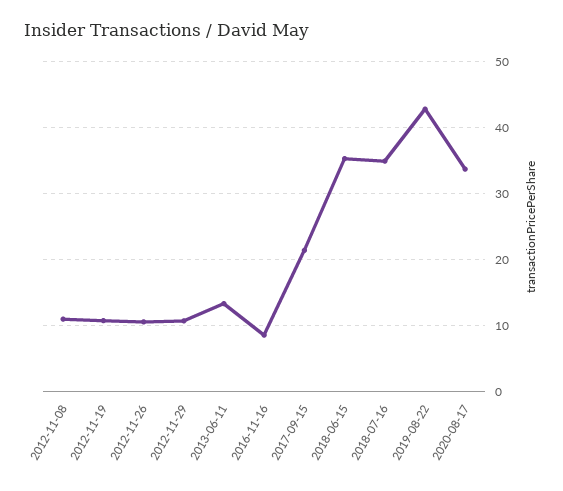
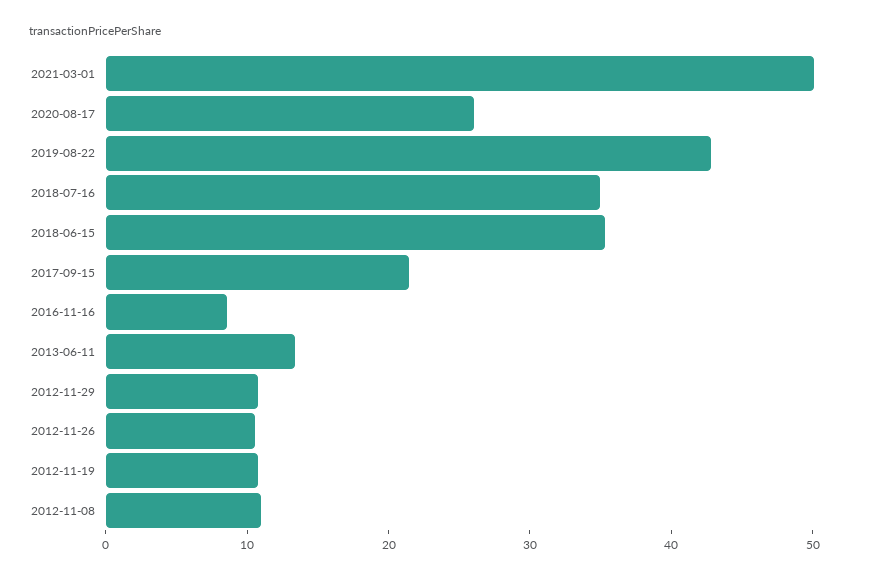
2020-08-17: 34 -> 26
2021-03-01: none -> 50

